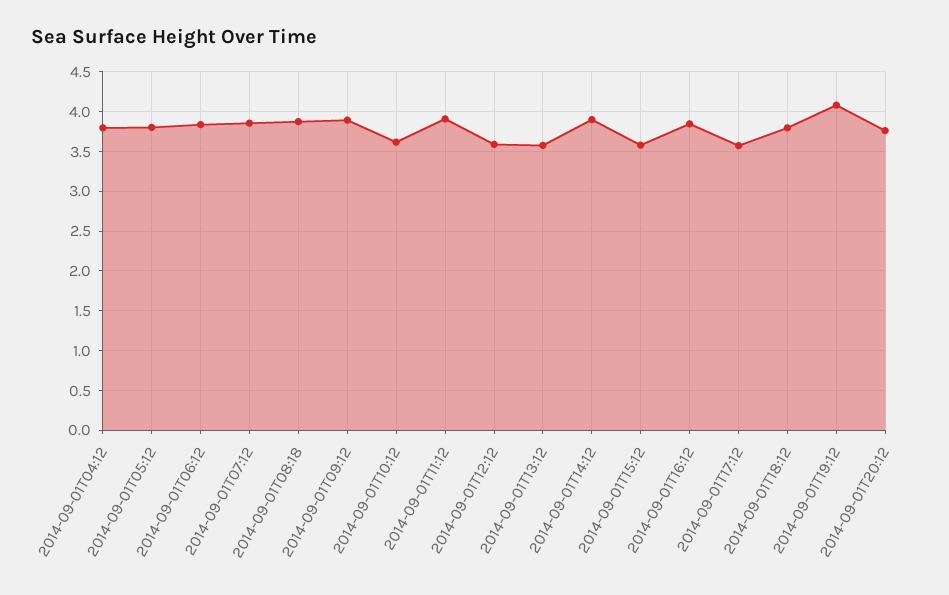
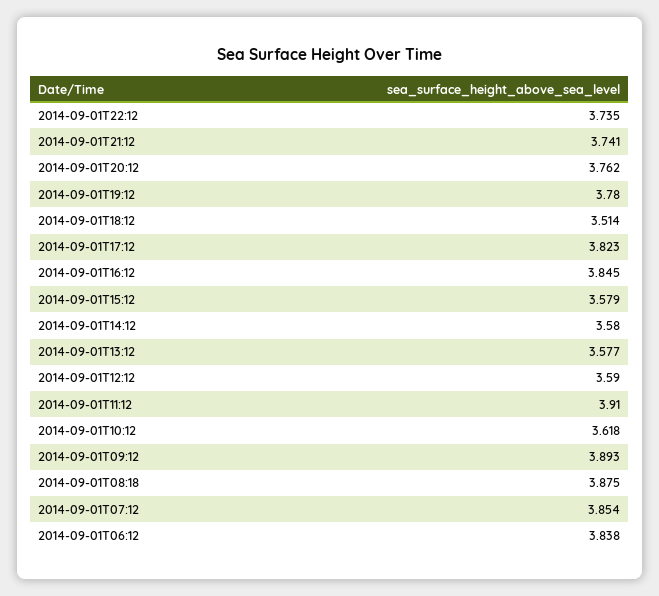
2014-09-01T04:12: 3.8 -> none
2014-09-01T05:12: 3.8 -> none
2014-09-01T14:12: 3.9 -> 3.58
2014-09-01T17:12: 3.6 -> 3.823
2014-09-01T18:12: 3.8 -> 3.514
2014-09-01T19:12: 4.1 -> 3.78
2014-09-01T22:12: none -> 3.735
2014-09-01T21:12: none -> 3.741

